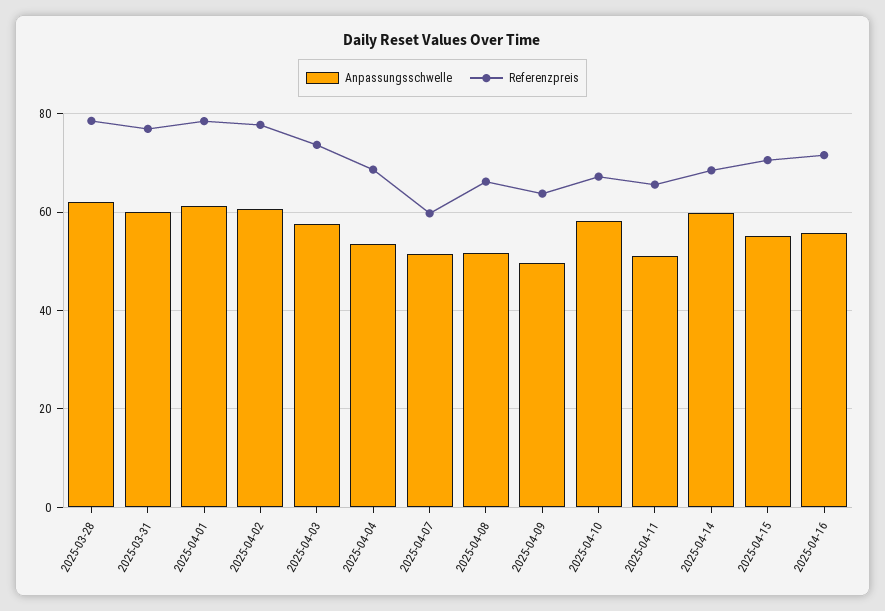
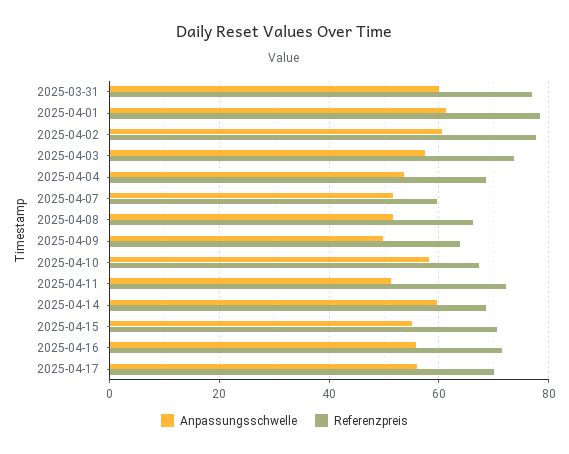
Anpassungsschwelle, 2025-03-28: 62 -> none
Referenzpreis, 2025-03-28: 78 -> none
Referenzpreis, 2025-04-11: 66 -> 72
Anpassungsschwelle, 2025-04-17: none -> 56
Referenzpreis, 2025-04-17: none -> 70

